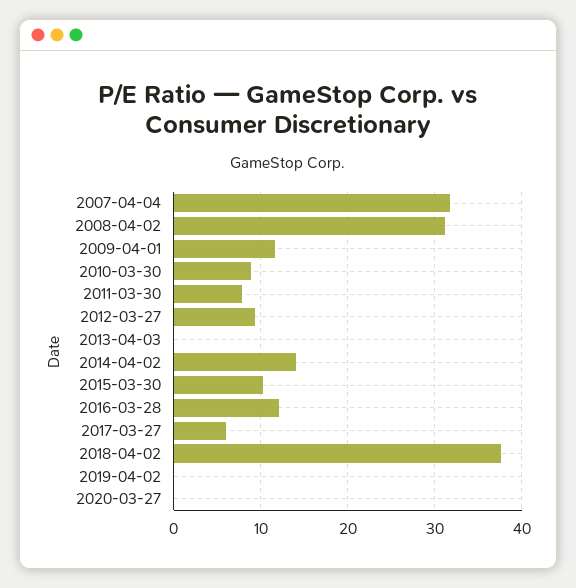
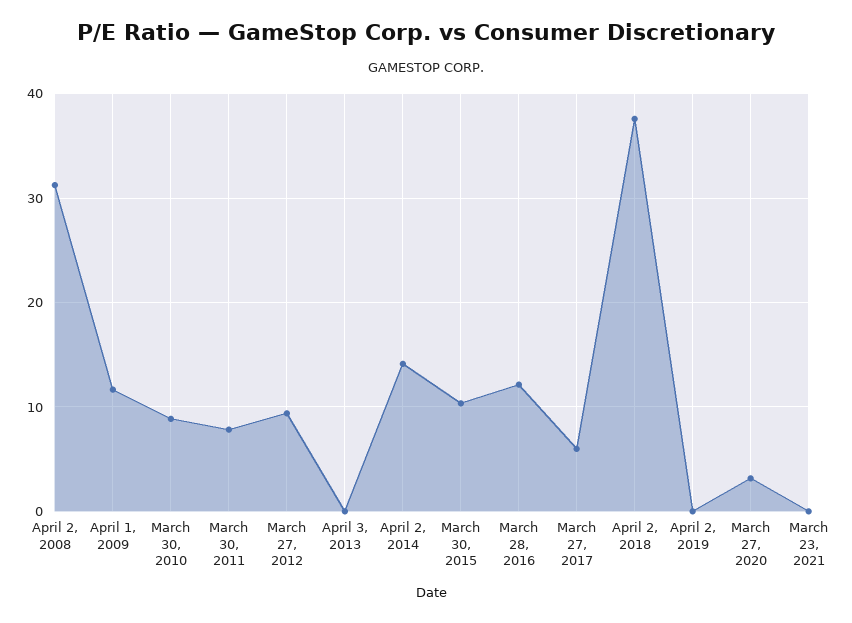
2007-04-04: 32 -> none
2020-03-27: 0 -> 3
March 23, 2021: none -> 0

